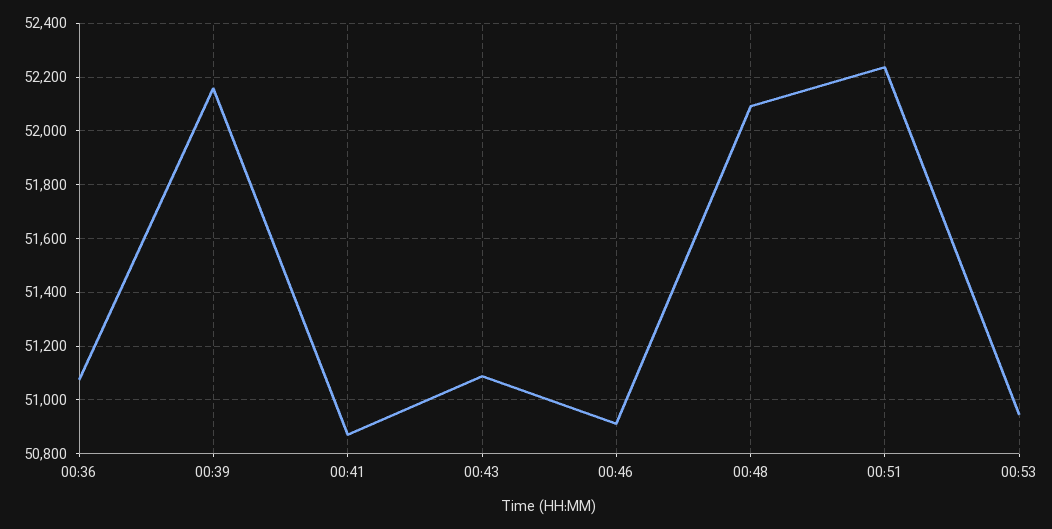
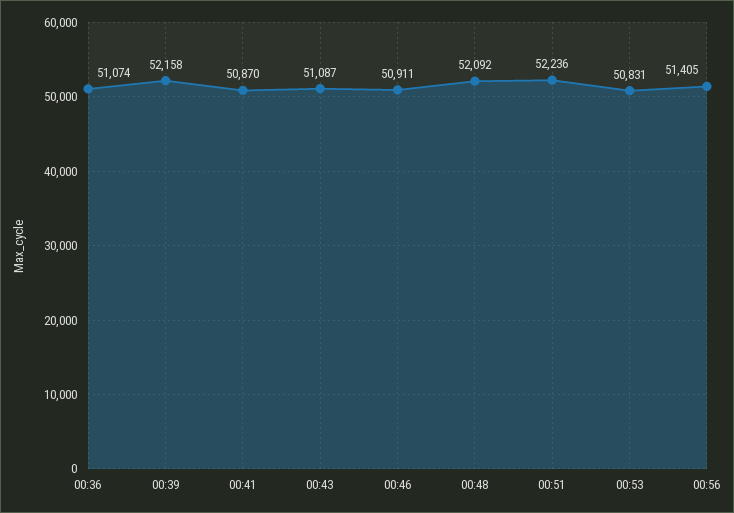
00:53: 50950 -> 50831
00:56: none -> 51405

